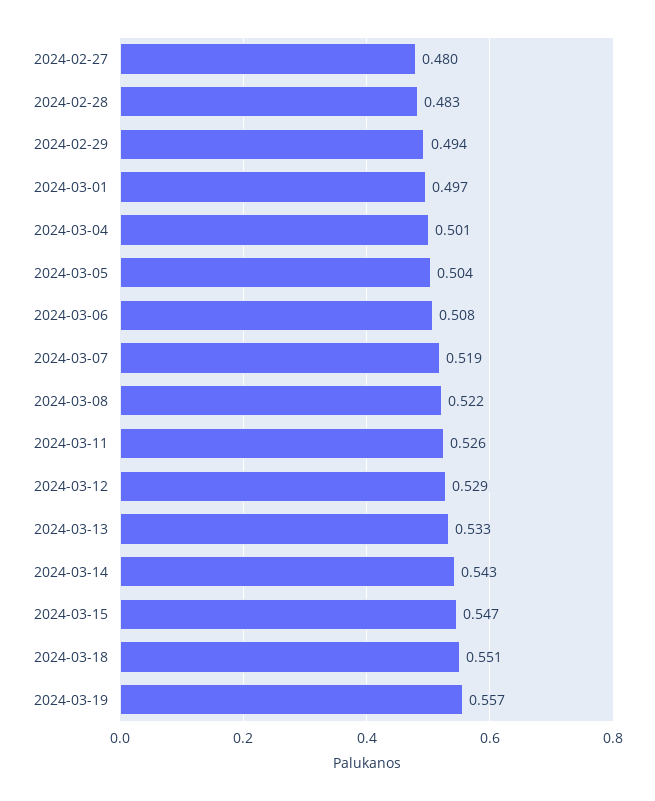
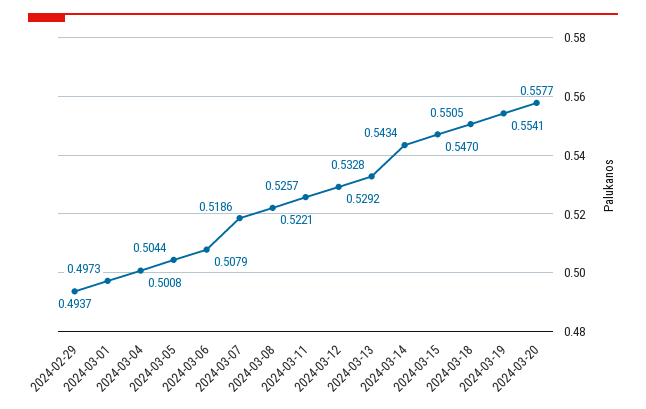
2024-02-27: 0.48 -> none
2024-02-28: 0.483 -> none
2024-03-19: 0.557 -> 0.5541
2024-03-20: none -> 0.5577

